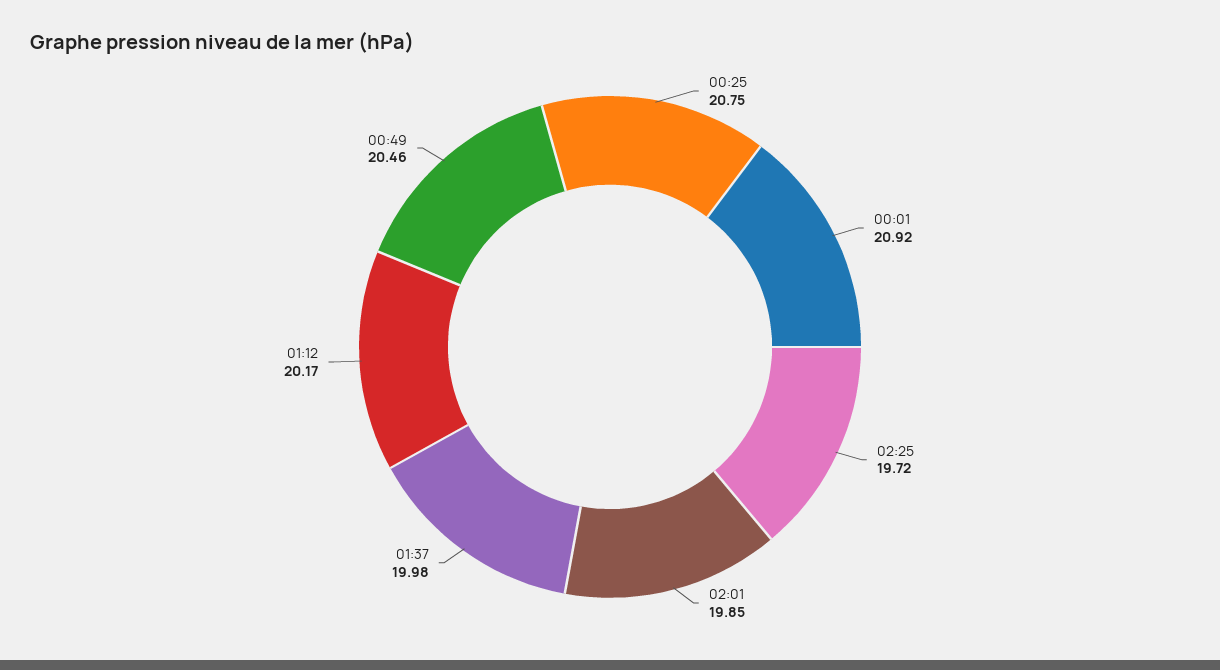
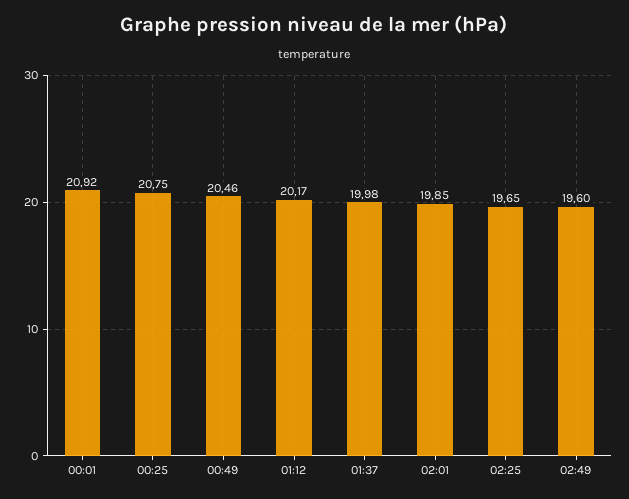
02:25: 19.72 -> 19.65
02:49: none -> 19.6

